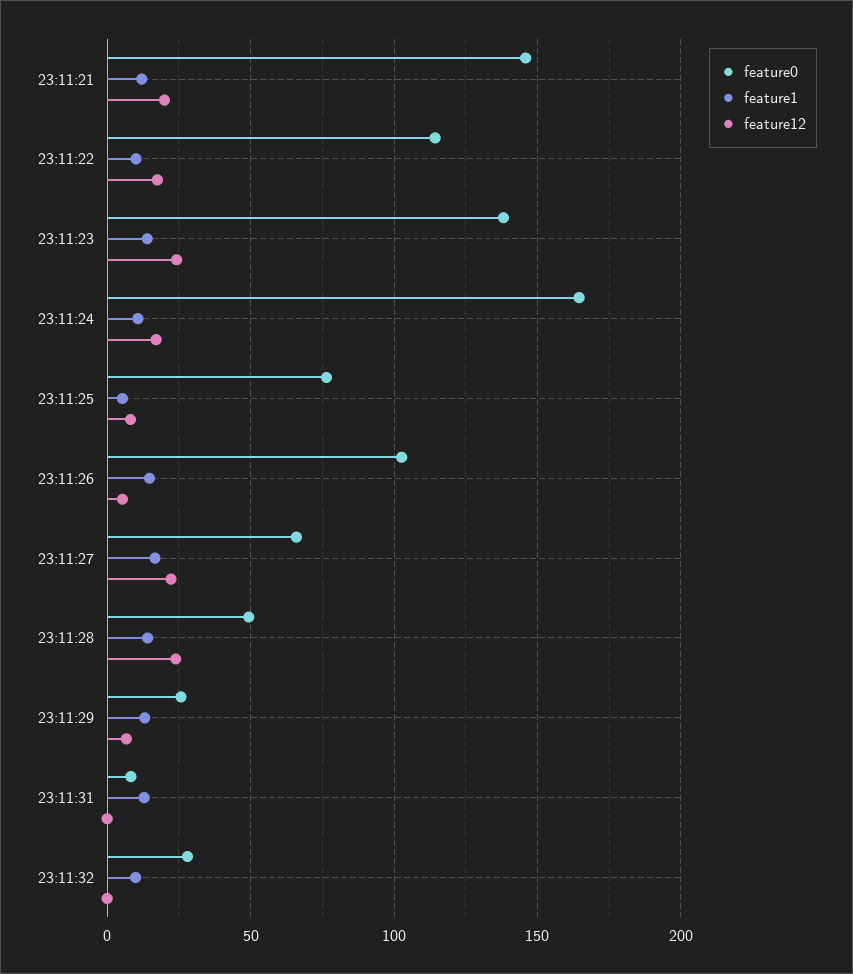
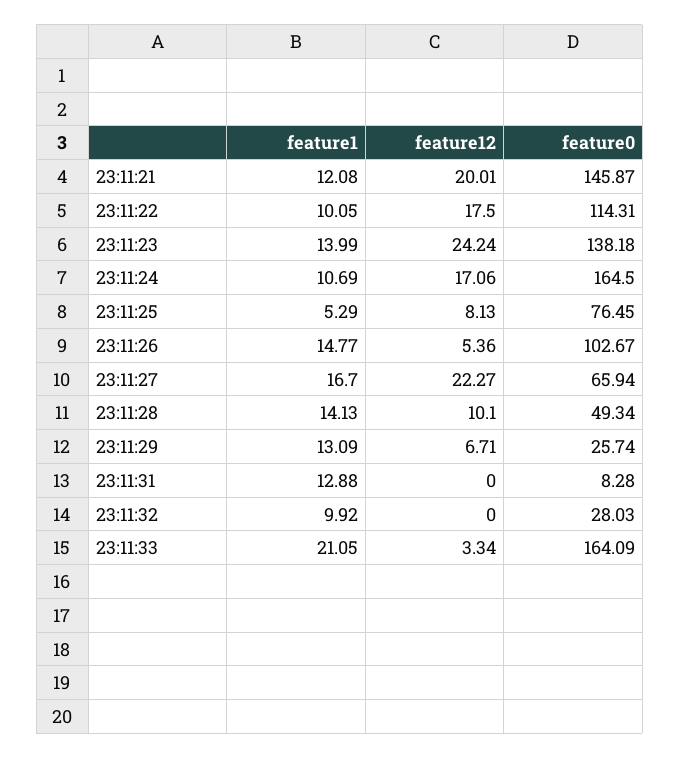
feature12, 23:11:28: 25 -> 10.1
feature1, 23:11:33: none -> 21.05
feature12, 23:11:33: none -> 3.34
feature0, 23:11:33: none -> 164.09

